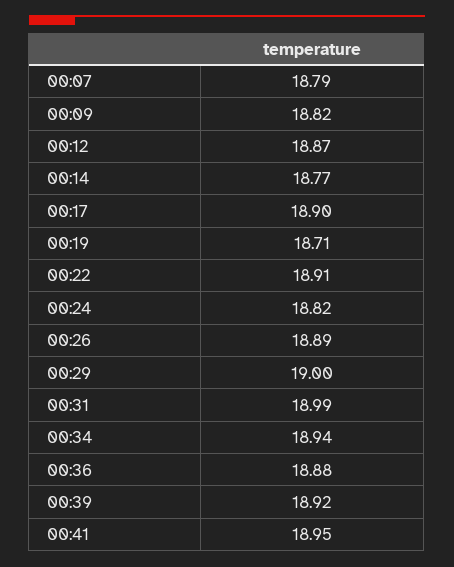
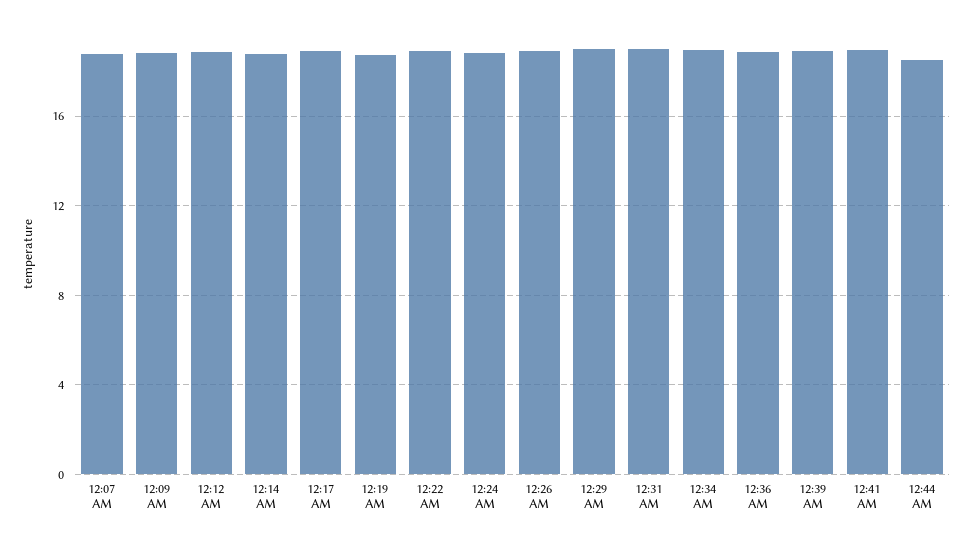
12:44 AM: none -> 18.5

